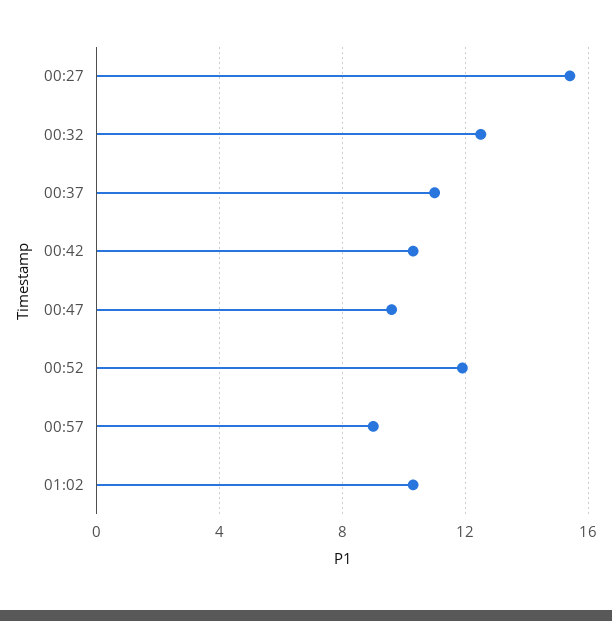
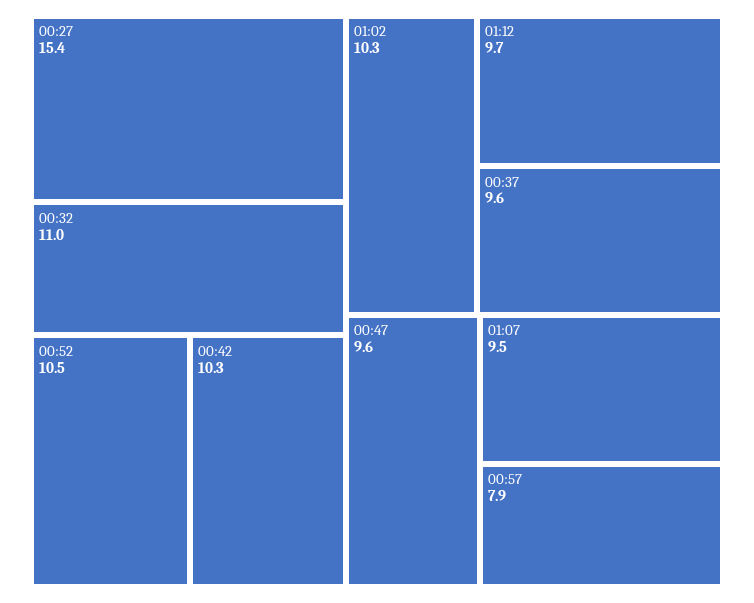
00:32: 12.5 -> 11
00:37: 11 -> 9.6
00:52: 12 -> 10.5
00:57: 9 -> 7.9
01:12: none -> 9.7
01:07: none -> 9.5

